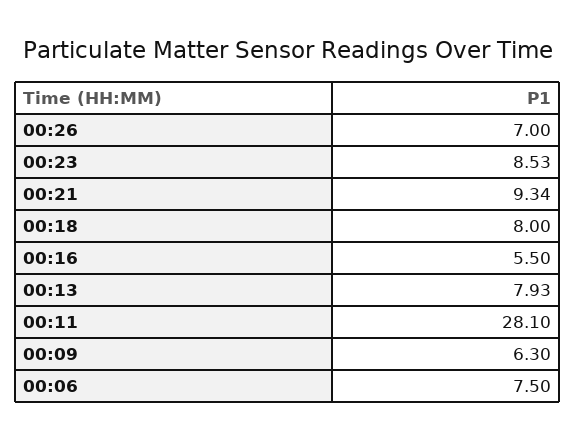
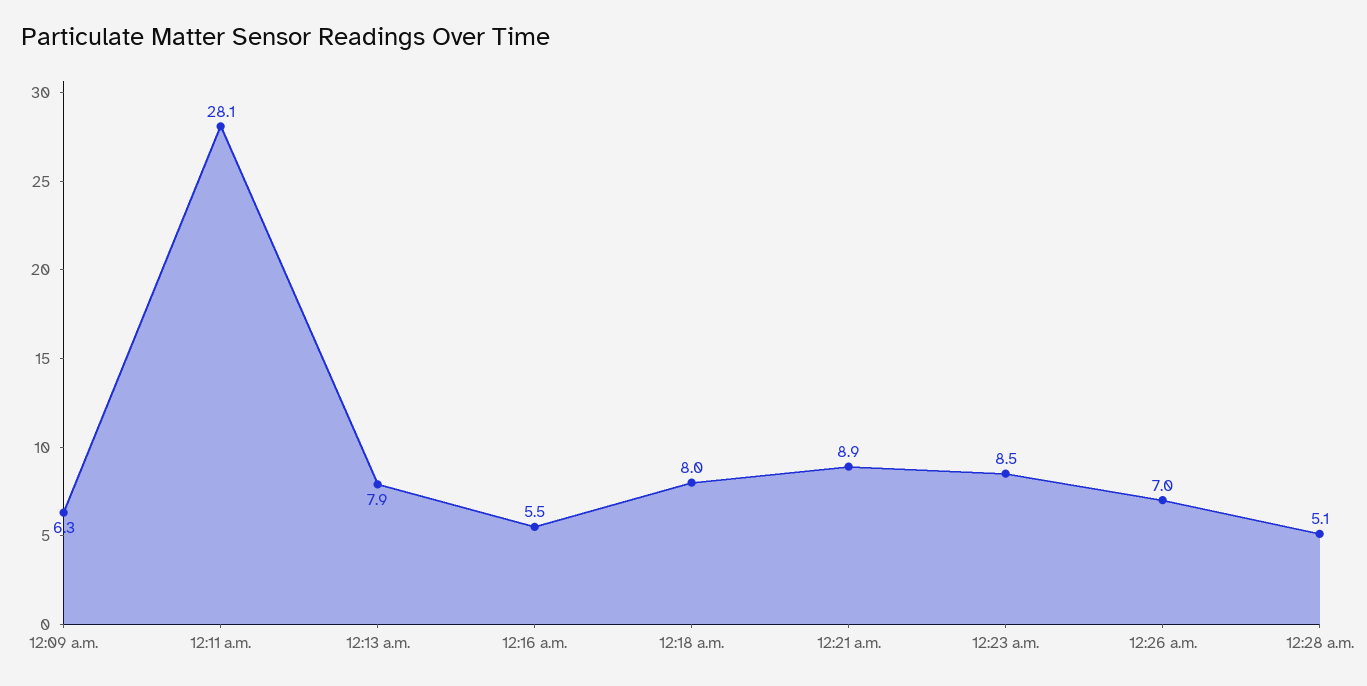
00:21: 9.34 -> 8.9
00:06: 7.5 -> none
12:28 a.m.: none -> 5.1

